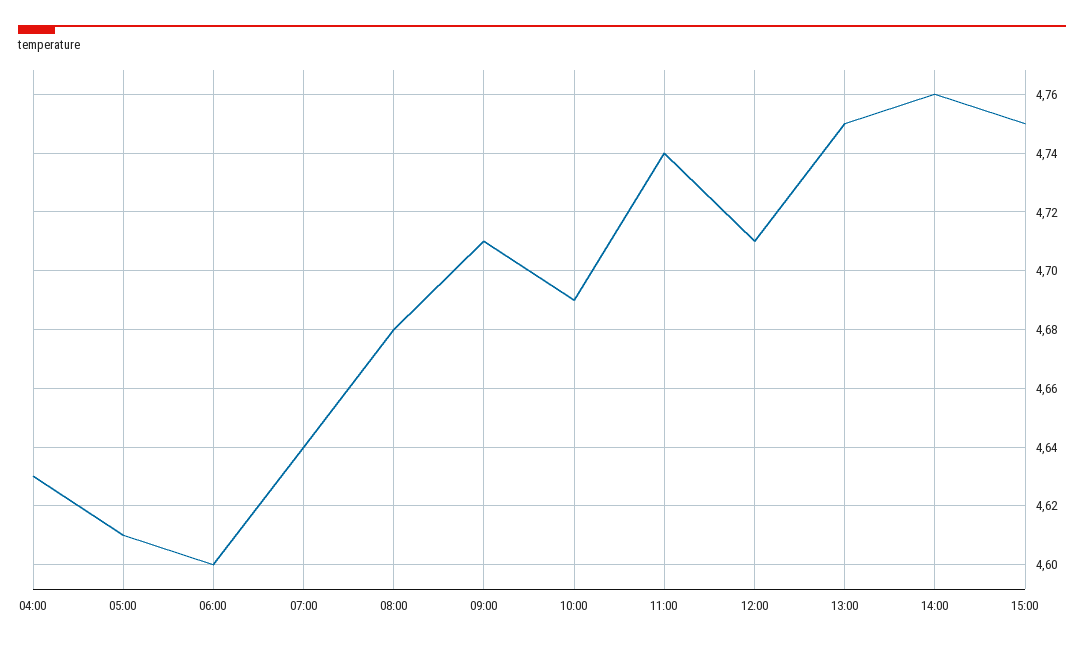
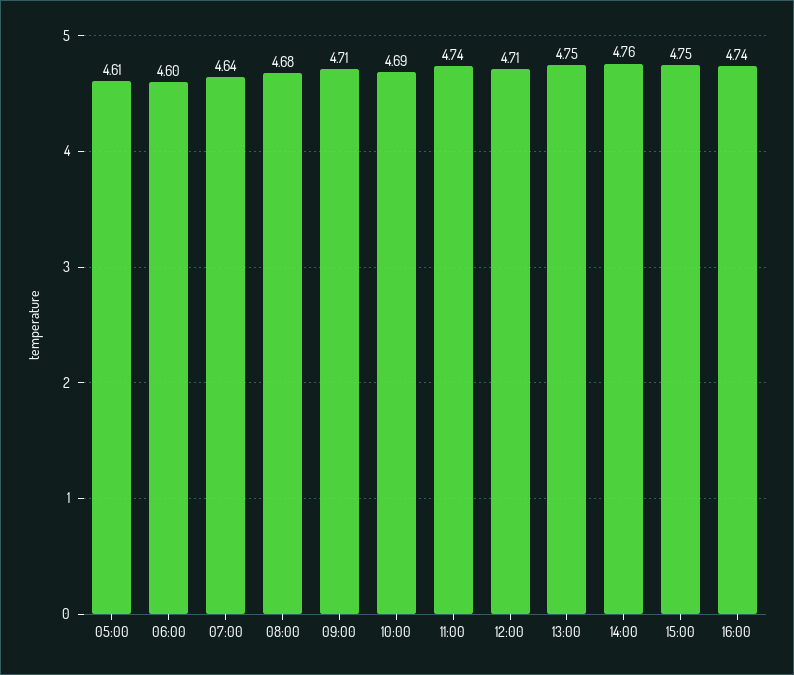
04:00: 4.63 -> none
16:00: none -> 4.74

